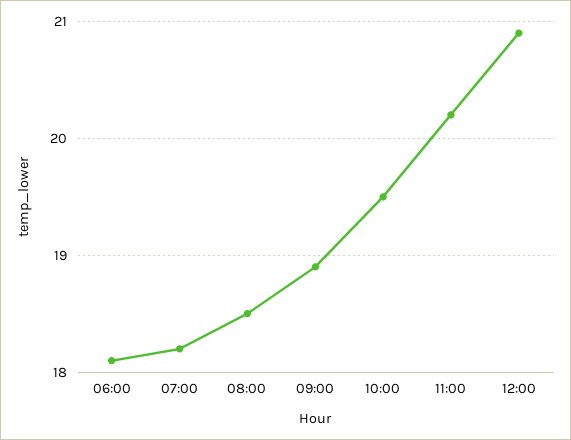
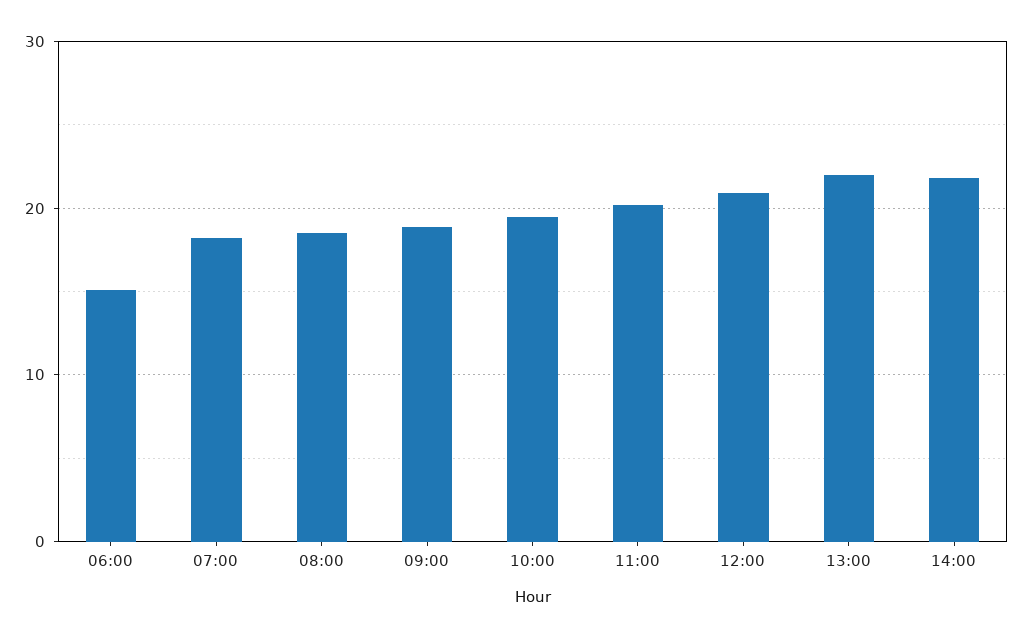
06:00: 18.1 -> 15
13:00: none -> 22
14:00: none -> 22

